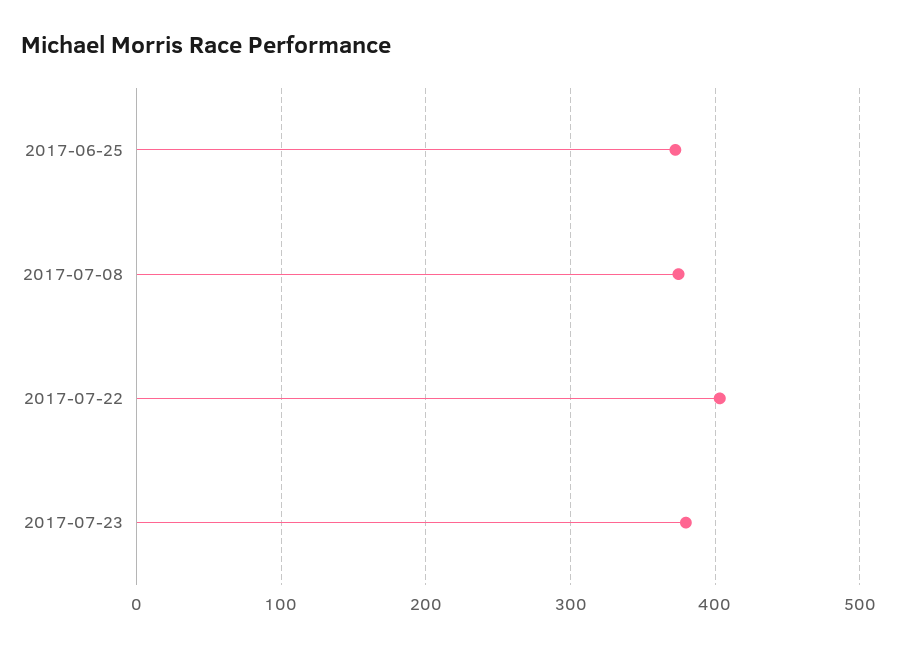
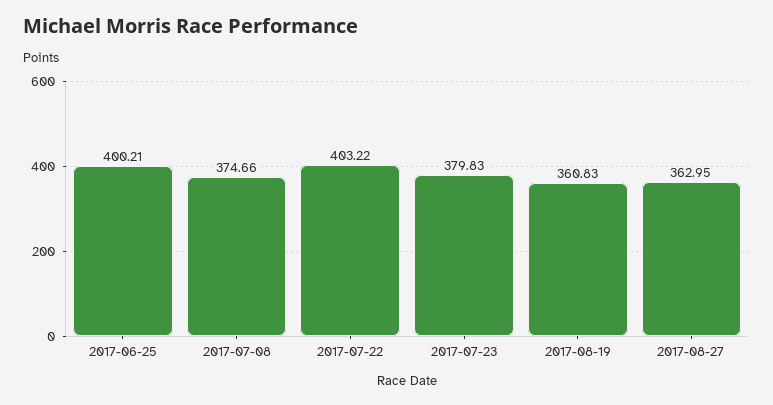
2017-06-25: 370 -> 400.21
2017-08-19: none -> 360.83
2017-08-27: none -> 362.95

